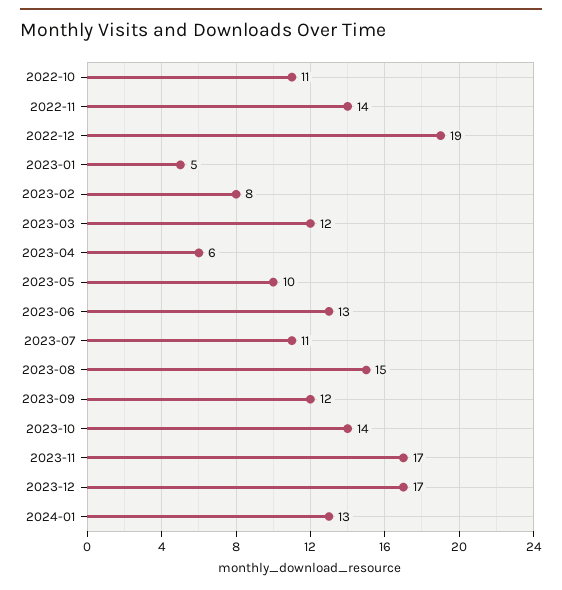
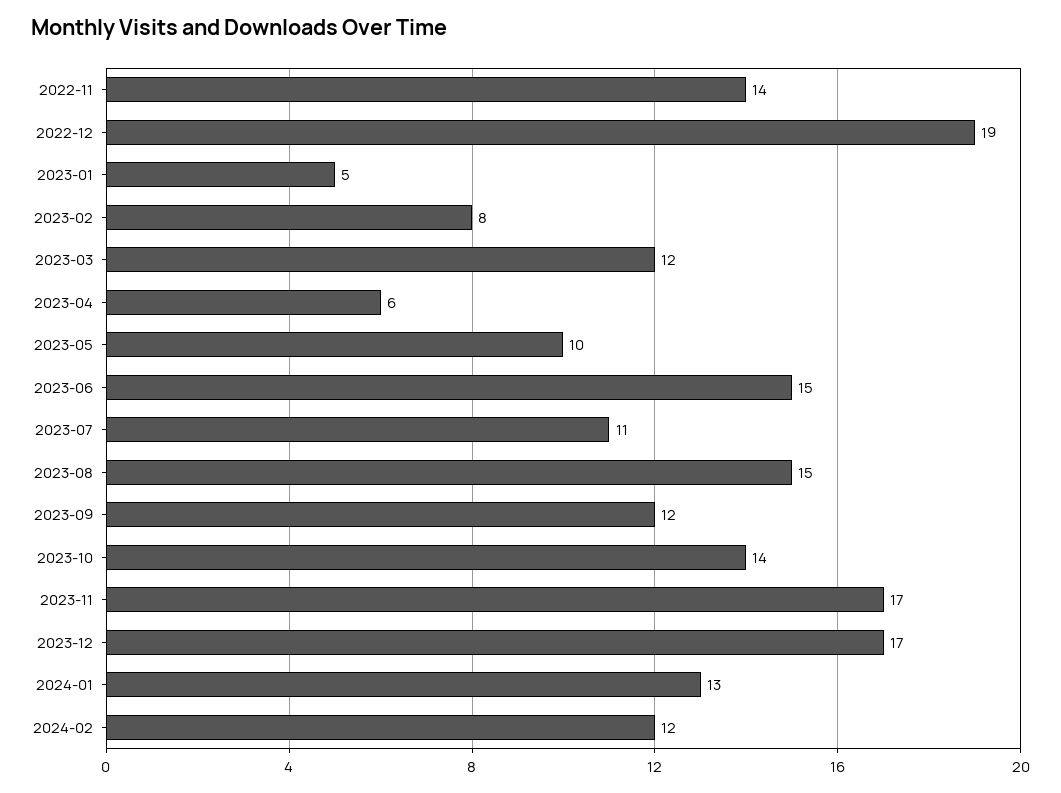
2022-10: 11 -> none
2023-06: 13 -> 15
2024-02: none -> 12

